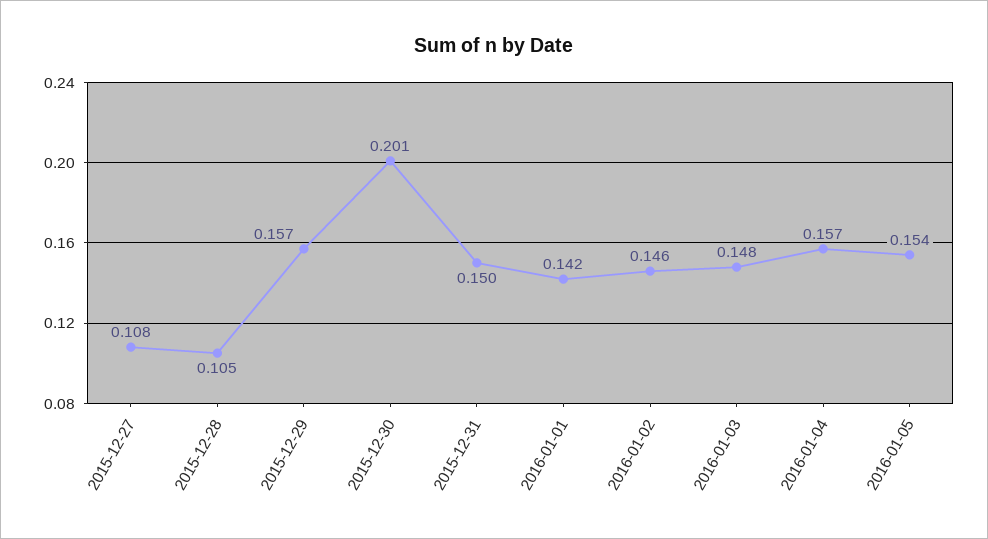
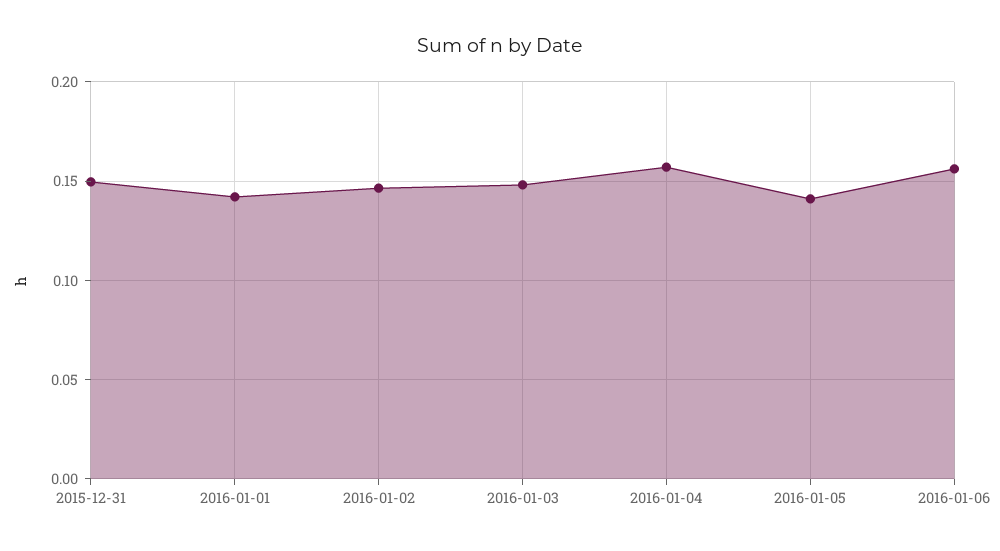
2015-12-27: 0.108 -> none
2015-12-28: 0.105 -> none
2015-12-29: 0.157 -> none
2015-12-30: 0.201 -> none
2016-01-05: 0.154 -> 0.14
2016-01-06: none -> 0.155

